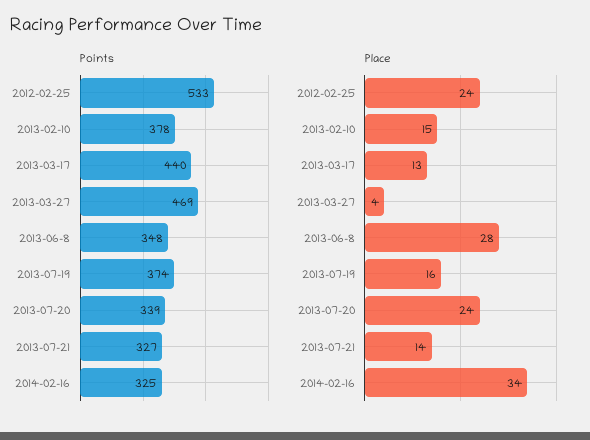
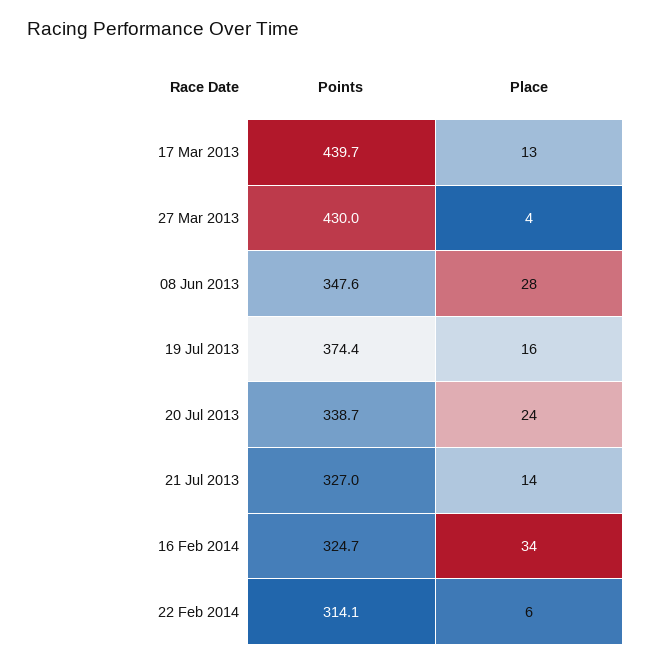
Points, 2012-02-25: 533 -> none
Points, 2013-02-10: 378 -> none
Points, 2013-03-27: 469 -> 430
Place, 2012-02-25: 24 -> none
Place, 2013-02-10: 15 -> none
Points, 22 Feb 2014: none -> 314.1
Place, 22 Feb 2014: none -> 6

